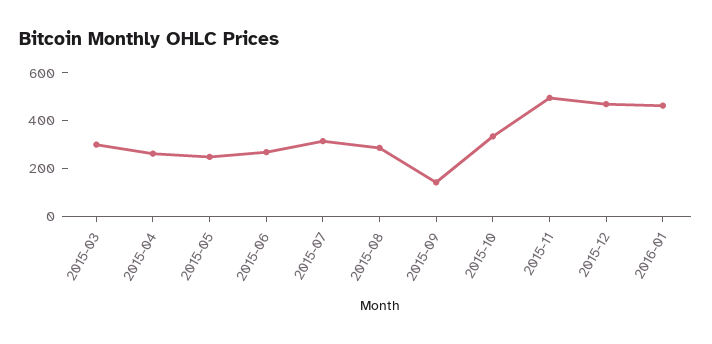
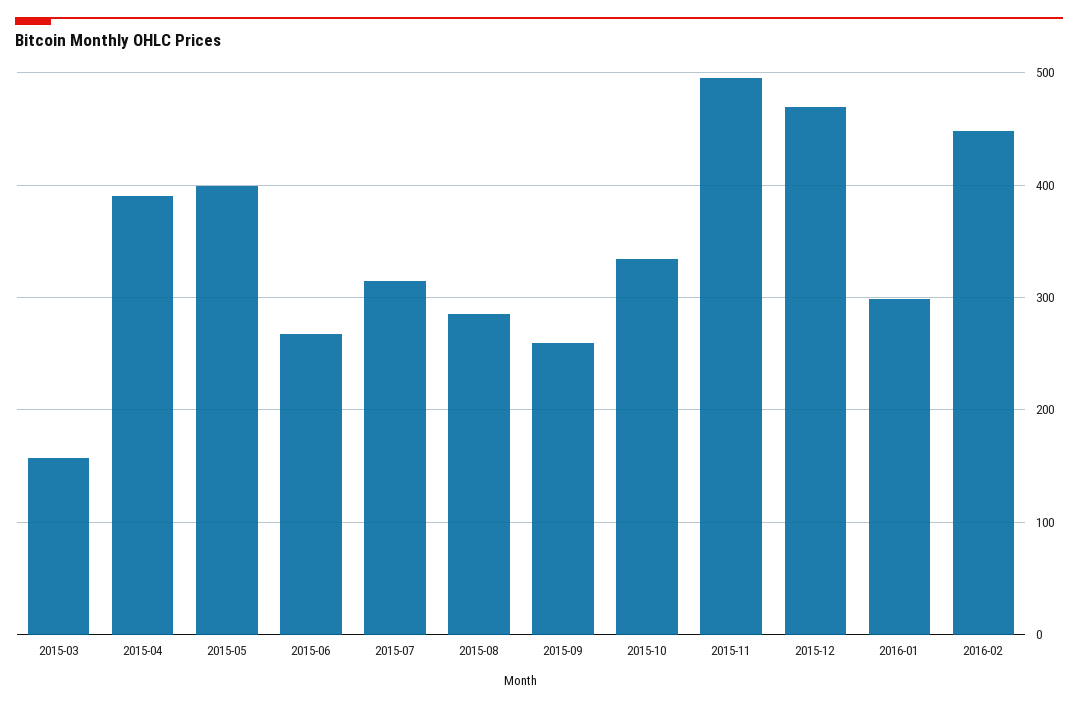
2015-03: 300 -> 160
2015-04: 250 -> 390
2015-05: 250 -> 400
2015-09: 150 -> 260
2016-01: 450 -> 300
2016-02: none -> 450

